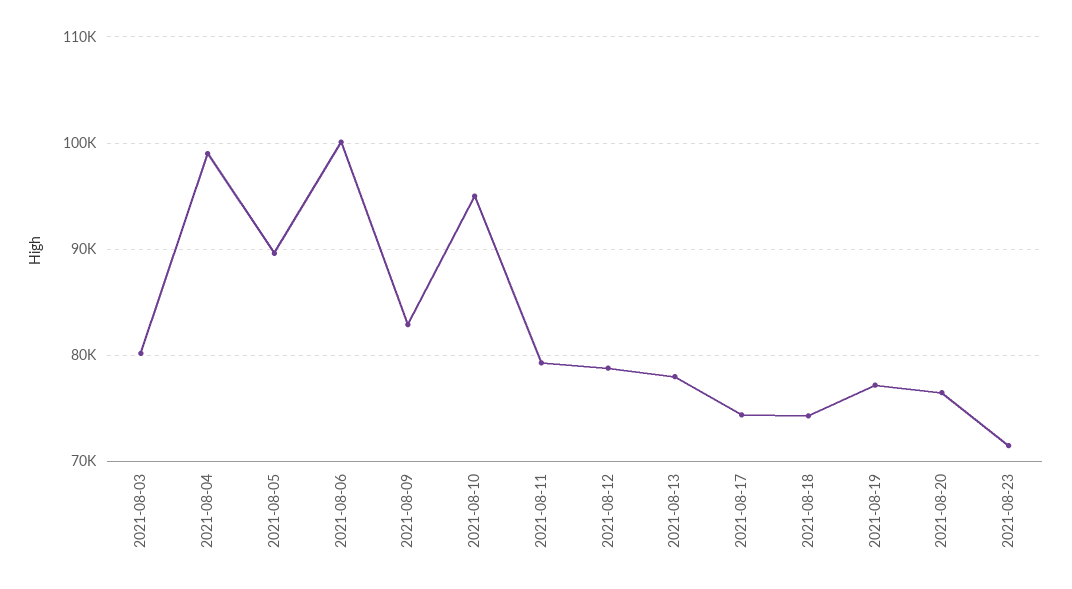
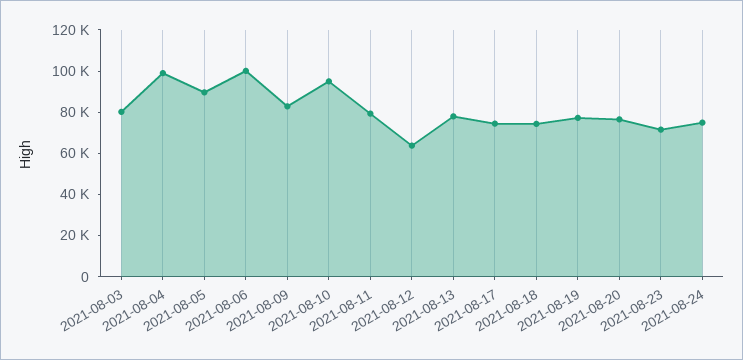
2021-08-12: 79000 -> 65000
2021-08-24: none -> 75000

